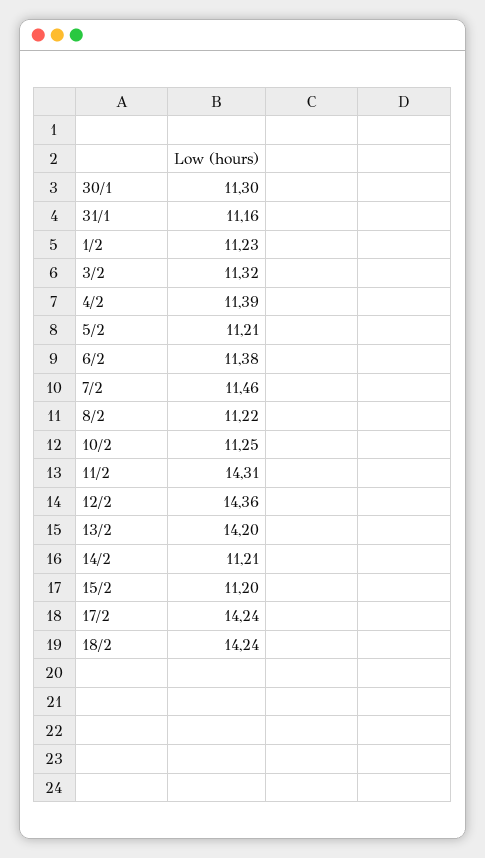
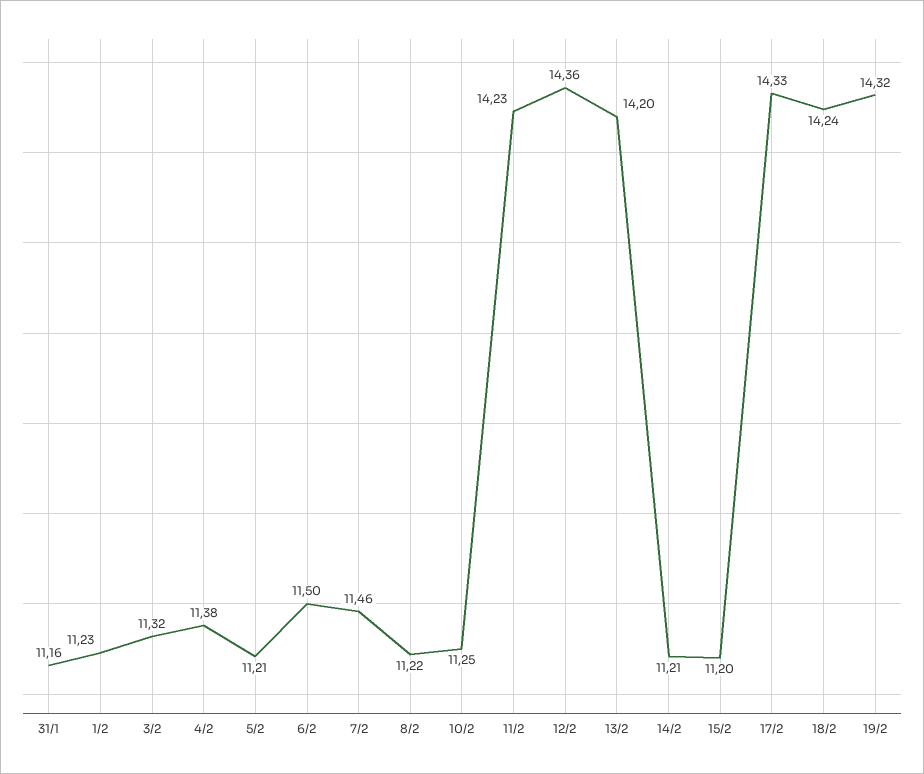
30/1: 11.3 -> none
4/2: 11.39 -> 11.38
6/2: 11.38 -> 11.5
11/2: 14.31 -> 14.23
17/2: 14.24 -> 14.33
19/2: none -> 14.32

